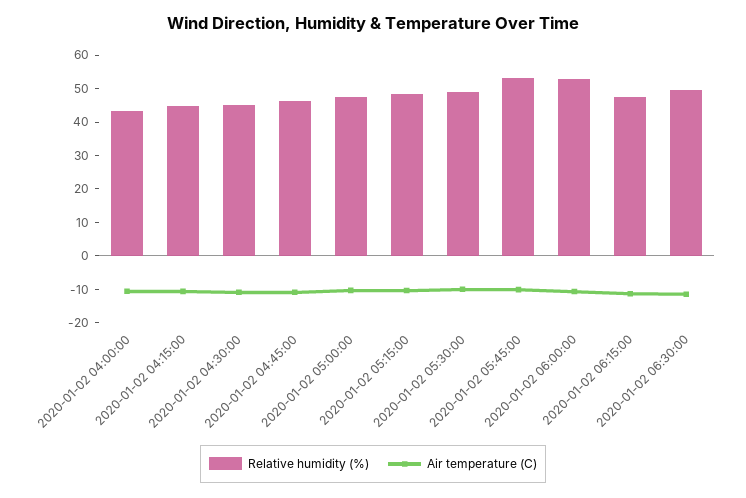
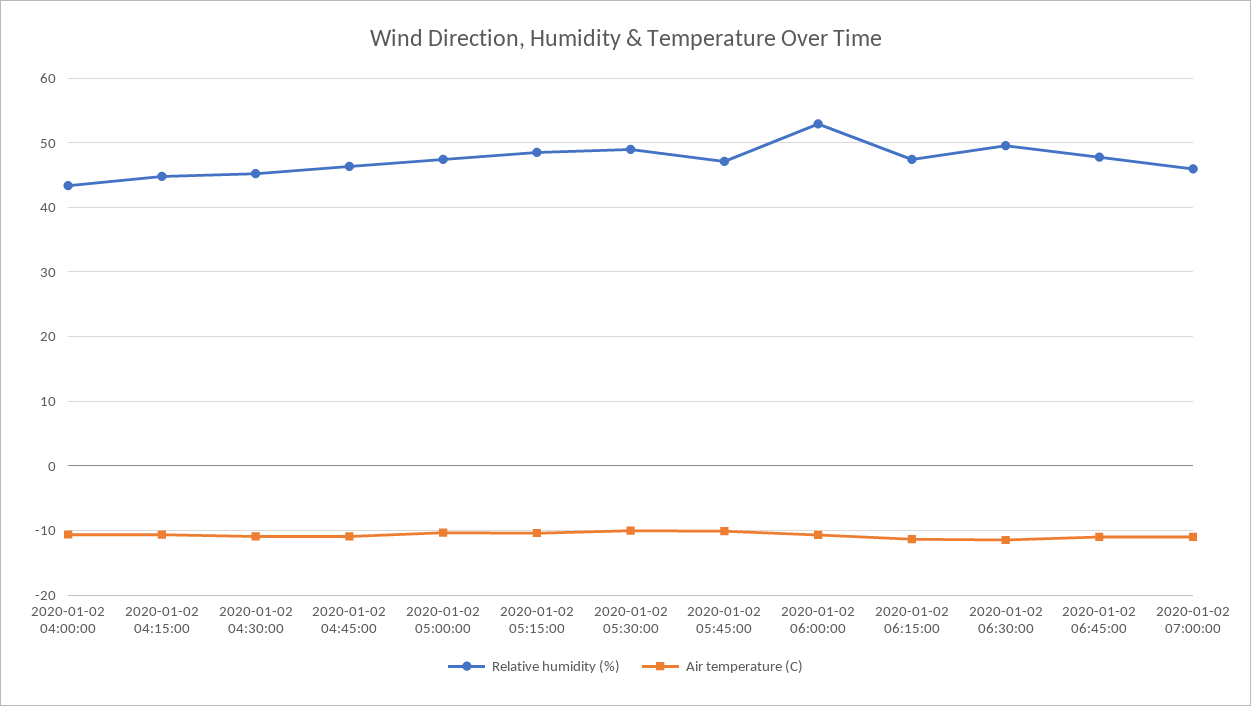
Relative humidity (%), 2020-01-02 05:45:00: 52.5 -> 47
Relative humidity (%), 2020-01-02 06:45:00: none -> 48
Air temperature (C), 2020-01-02 06:45:00: none -> -11
Relative humidity (%), 2020-01-02 07:00:00: none -> 46
Air temperature (C), 2020-01-02 07:00:00: none -> -11

